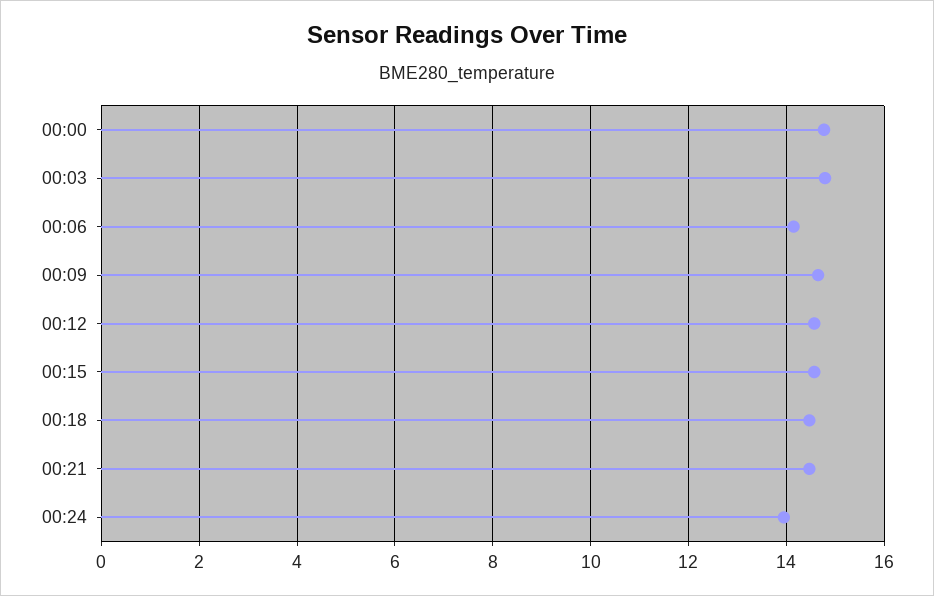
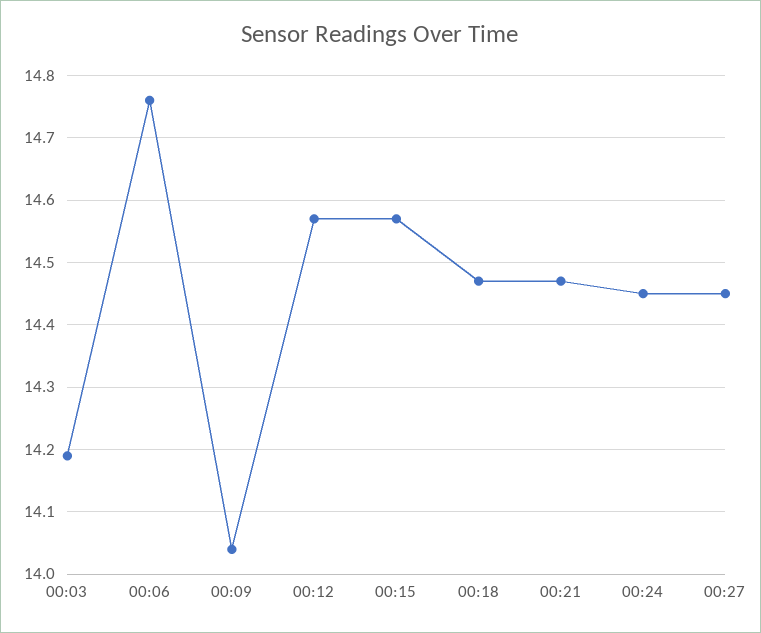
00:00: 14.8 -> none
00:03: 14.8 -> 14.19
00:06: 14.2 -> 14.76
00:09: 14.6 -> 14.04
00:24: 14 -> 14.45
00:27: none -> 14.45

